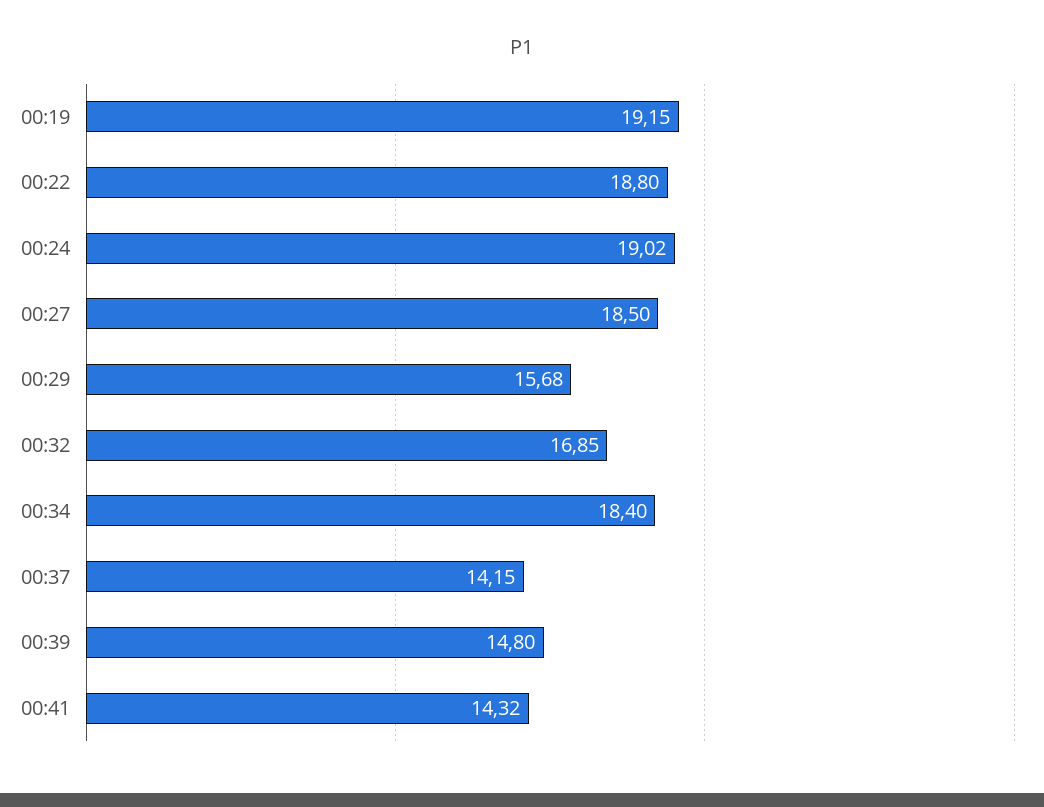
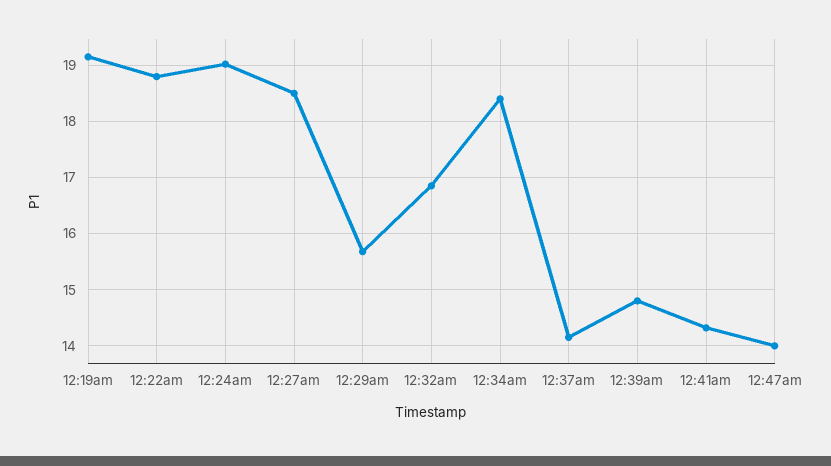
12:47am: none -> 14

